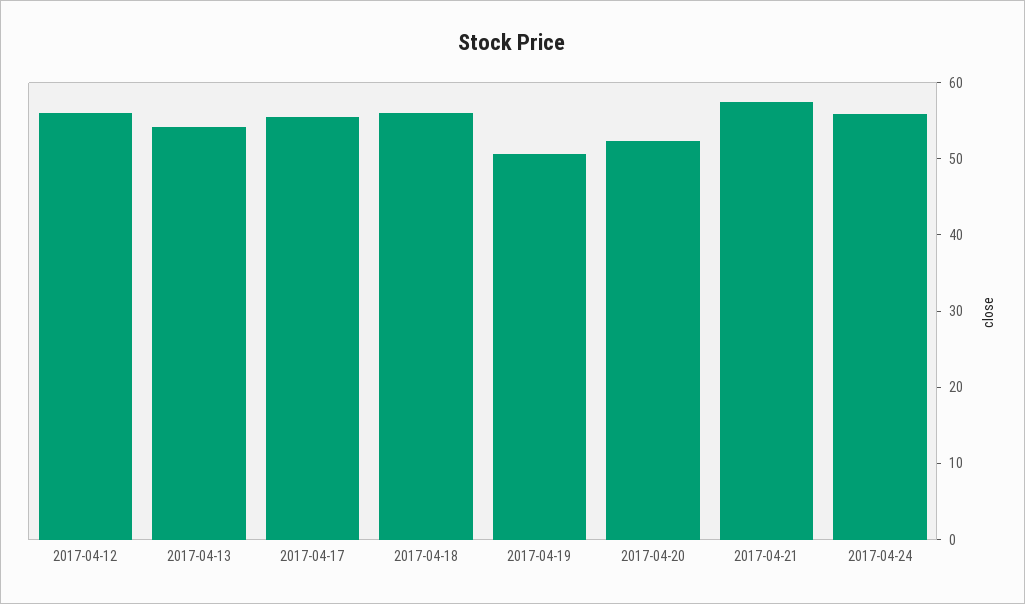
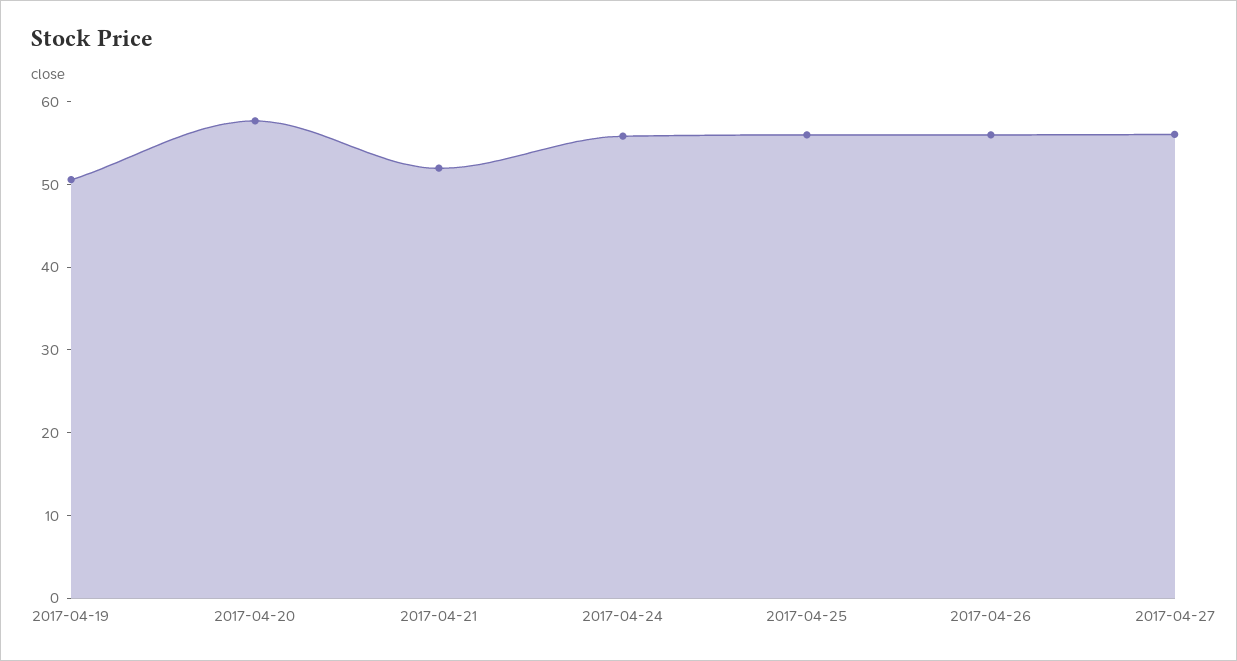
2017-04-12: 56 -> none
2017-04-13: 54 -> none
2017-04-17: 56 -> none
2017-04-18: 56 -> none
2017-04-20: 52 -> 58
2017-04-21: 58 -> 52
2017-04-25: none -> 56
2017-04-26: none -> 56
2017-04-27: none -> 56

